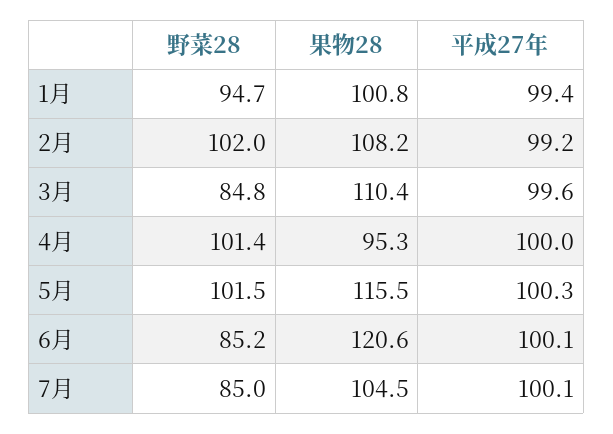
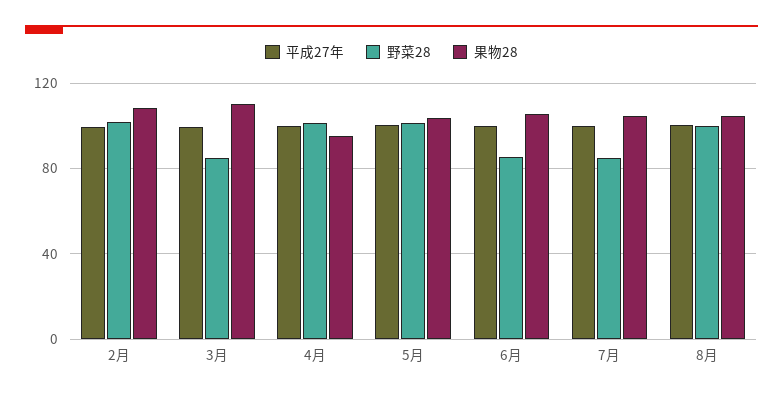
野菜28, 1月: 94.7 -> none
果物28, 1月: 100.8 -> none
平成27年, 1月: 99.4 -> none
果物28, 5月: 115.5 -> 105
果物28, 6月: 120.6 -> 105
平成27年, 8月: none -> 100
野菜28, 8月: none -> 100
果物28, 8月: none -> 105

